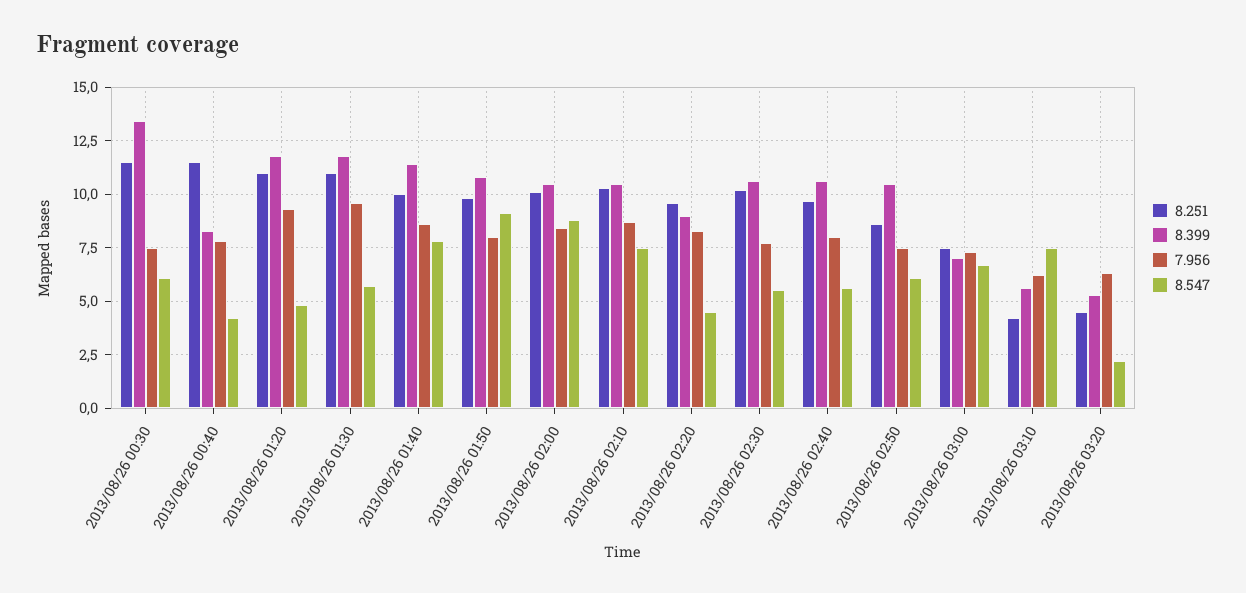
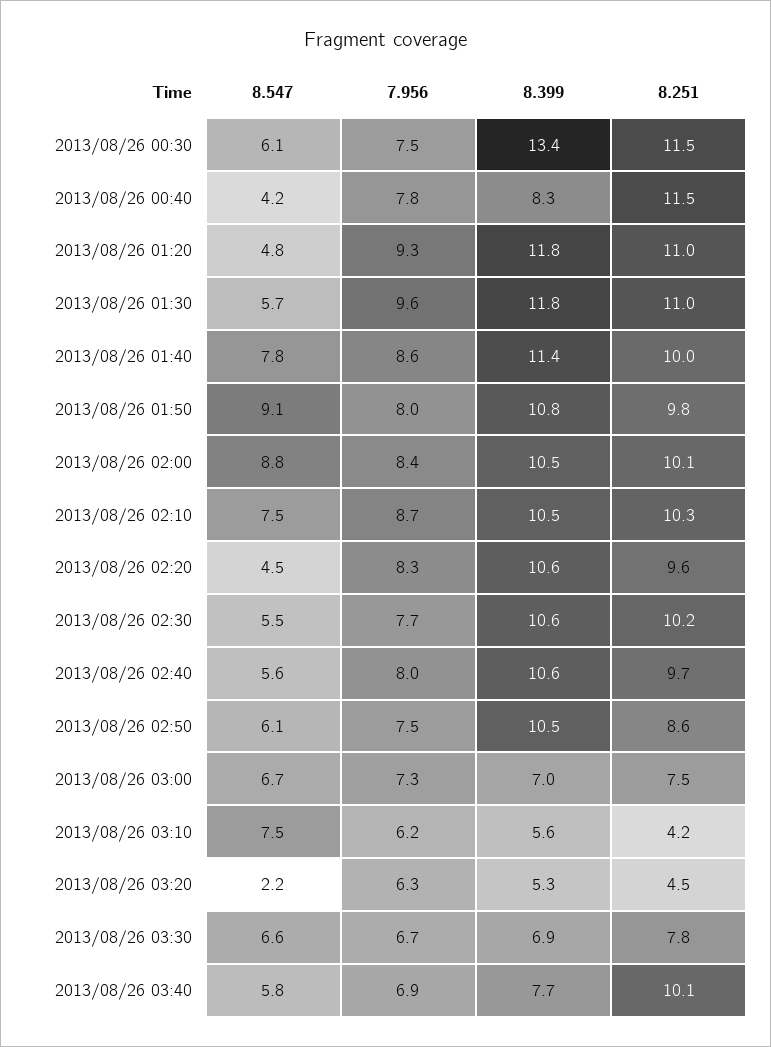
8.399, 2013/08/26 02:20: 9 -> 10.6
8.547, 2013/08/26 03:30: none -> 6.6
7.956, 2013/08/26 03:30: none -> 6.7
8.399, 2013/08/26 03:30: none -> 6.9
8.251, 2013/08/26 03:30: none -> 7.8
8.547, 2013/08/26 03:40: none -> 5.8
7.956, 2013/08/26 03:40: none -> 6.9
8.399, 2013/08/26 03:40: none -> 7.7
8.251, 2013/08/26 03:40: none -> 10.1

